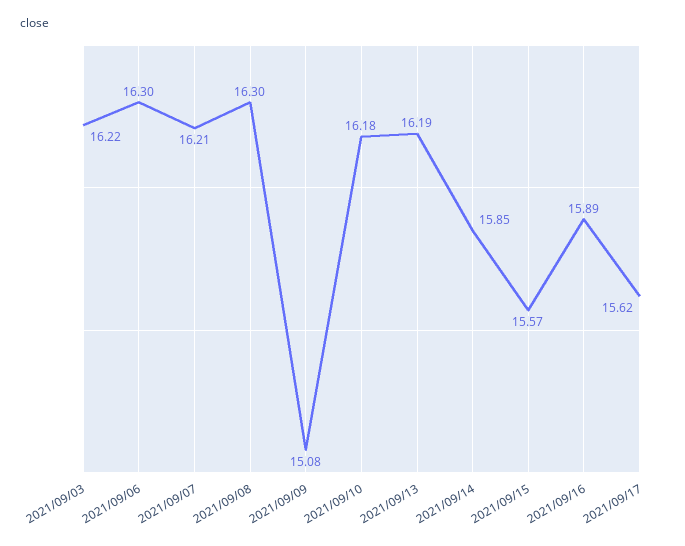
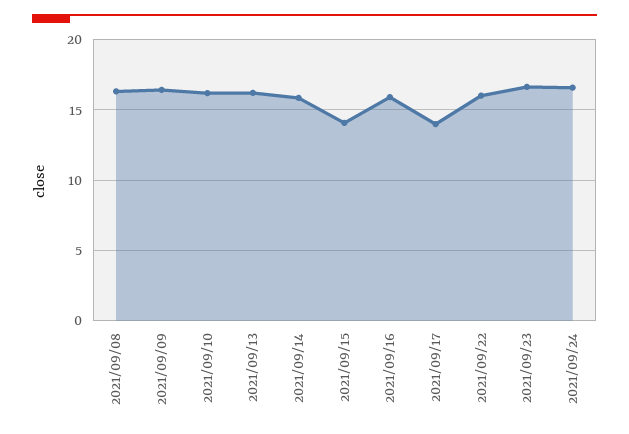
2021/09/03: 16.22 -> none
2021/09/06: 16.3 -> none
2021/09/07: 16.21 -> none
2021/09/09: 15.08 -> 16.5
2021/09/15: 15.57 -> 14
2021/09/17: 15.62 -> 14
2021/09/22: none -> 16
2021/09/23: none -> 16.5
2021/09/24: none -> 16.5

